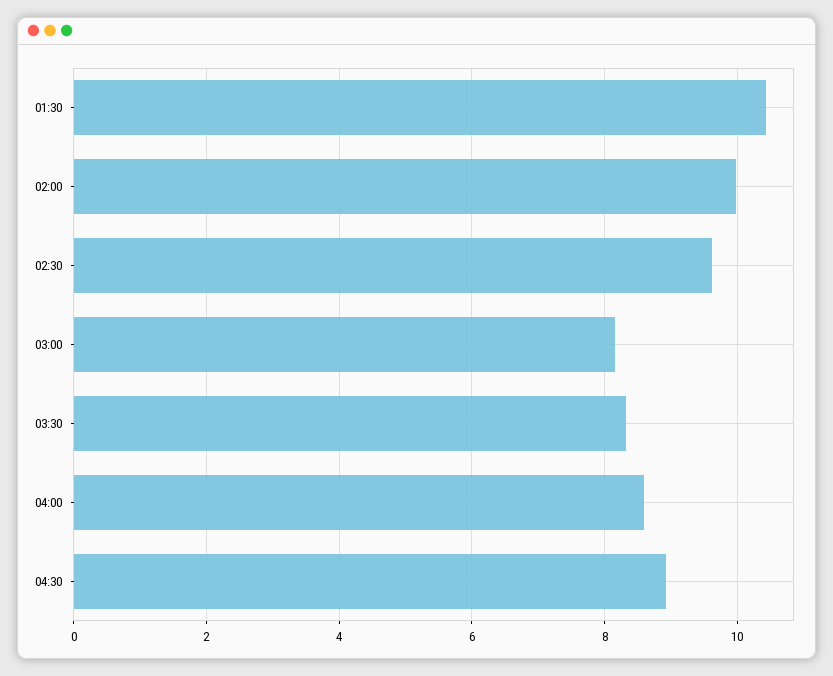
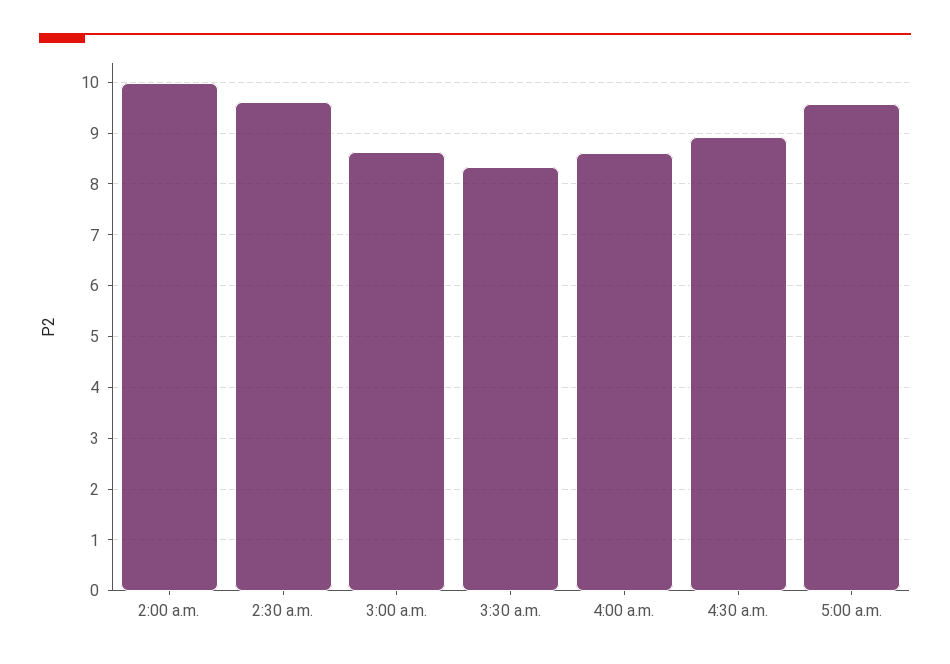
01:30: 10.4 -> none
03:00: 8.2 -> 8.6
5:00 a.m.: none -> 9.6

